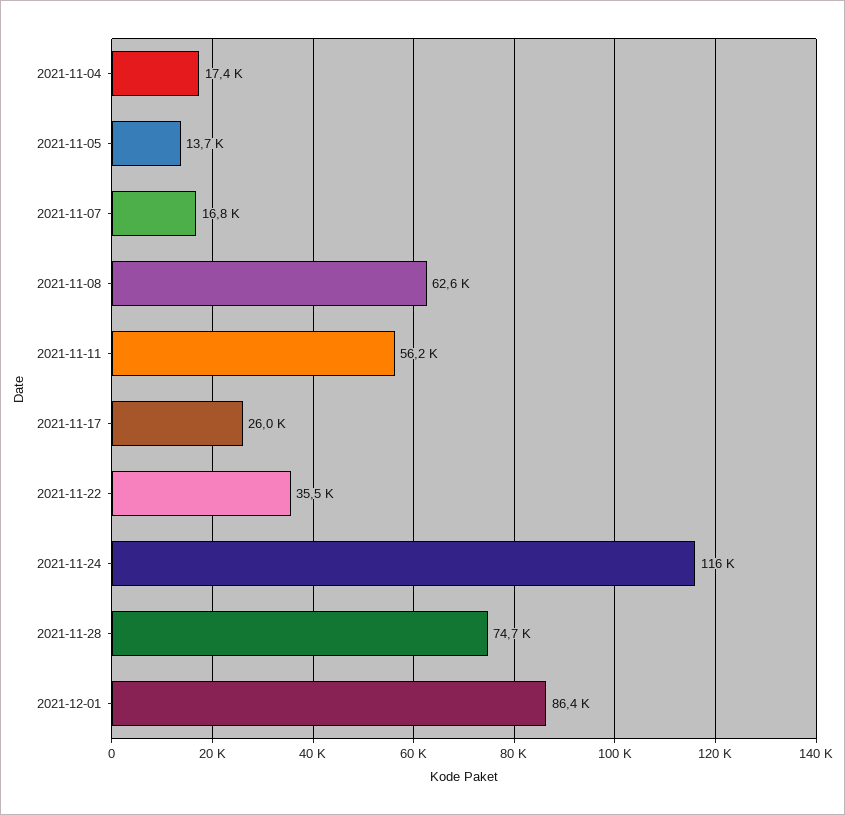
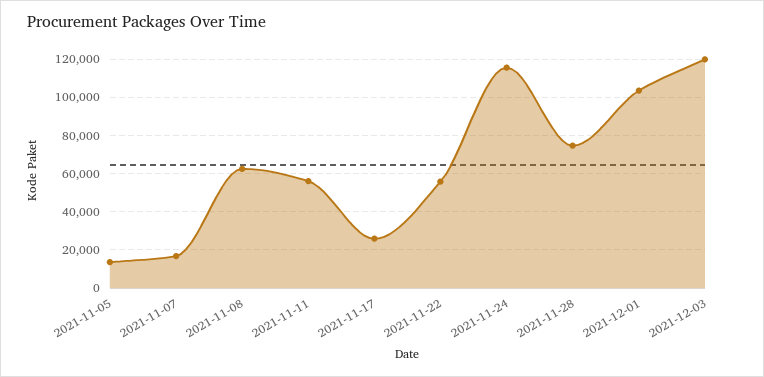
2021-11-04: 17400 -> none
2021-11-22: 35500 -> 55000
2021-12-01: 86400 -> 105000
2021-12-03: none -> 120000

